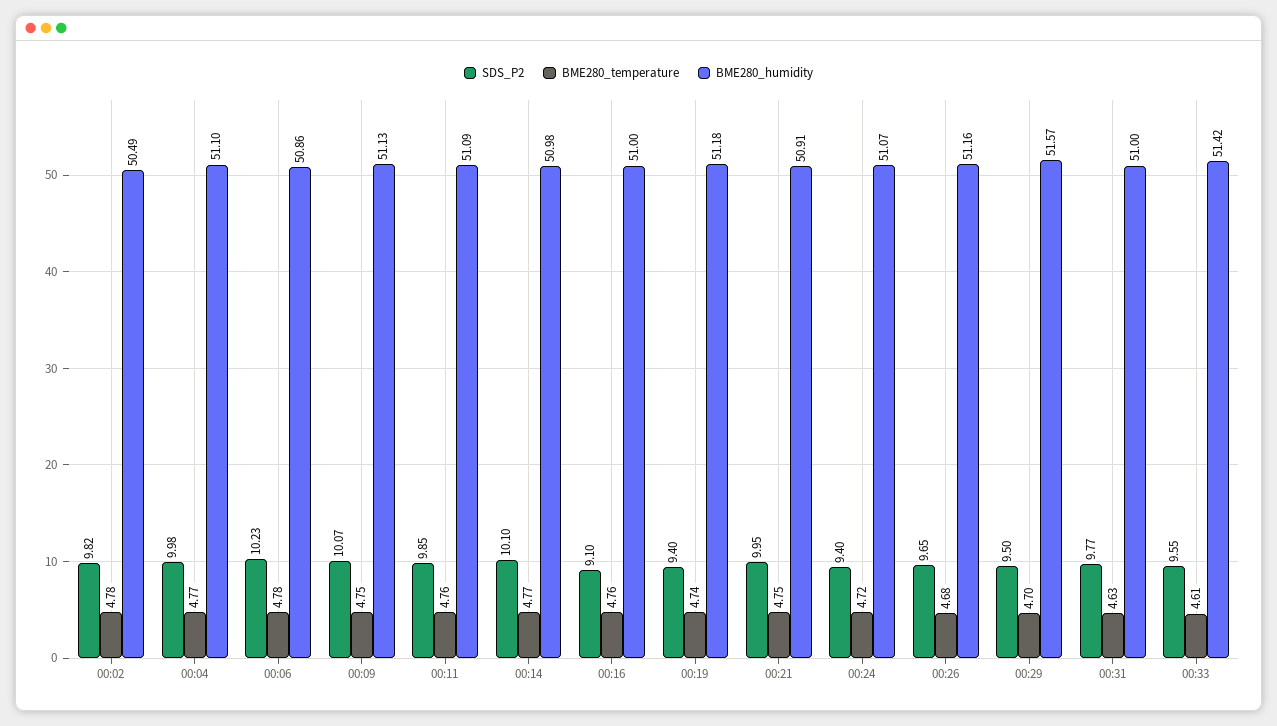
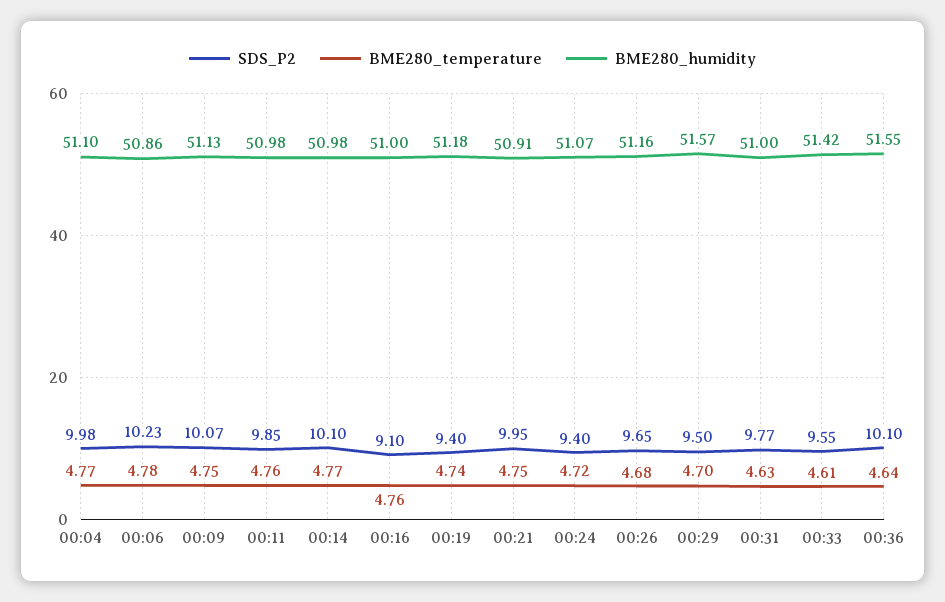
SDS_P2, 00:02: 9.82 -> none
BME280_temperature, 00:02: 4.78 -> none
BME280_humidity, 00:02: 50.49 -> none
BME280_humidity, 00:11: 51.09 -> 50.98
SDS_P2, 00:36: none -> 10.1
BME280_temperature, 00:36: none -> 4.64
BME280_humidity, 00:36: none -> 51.55

